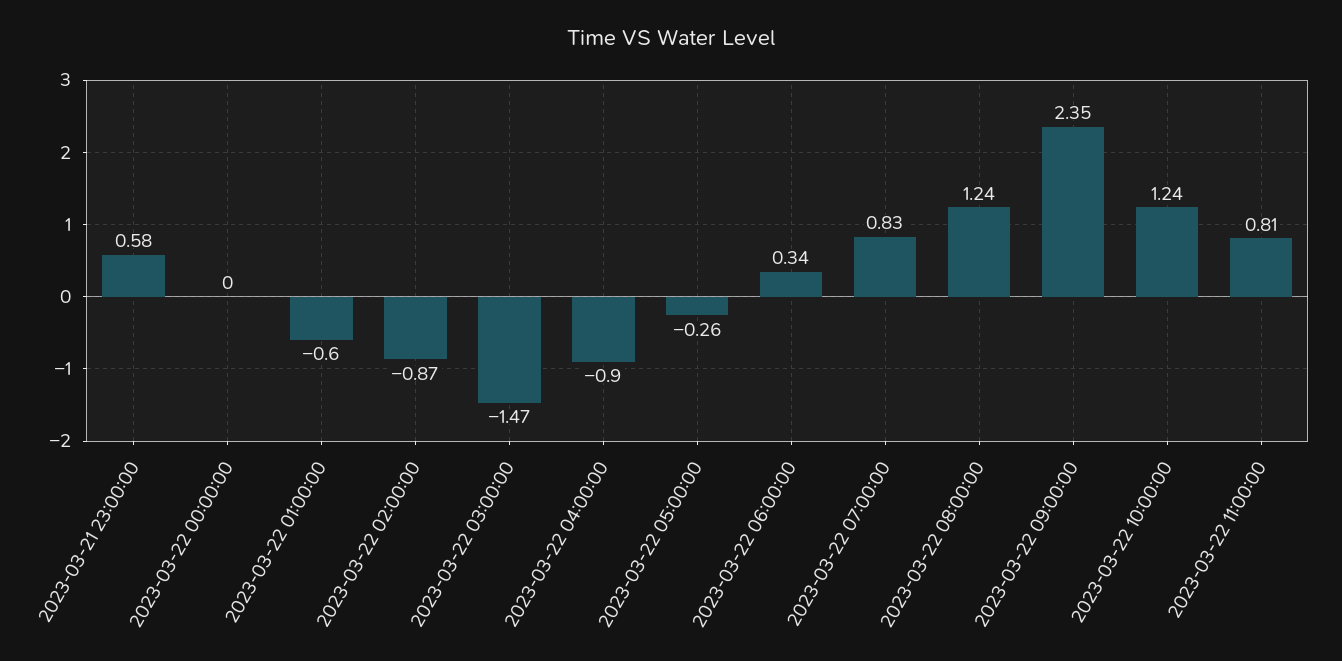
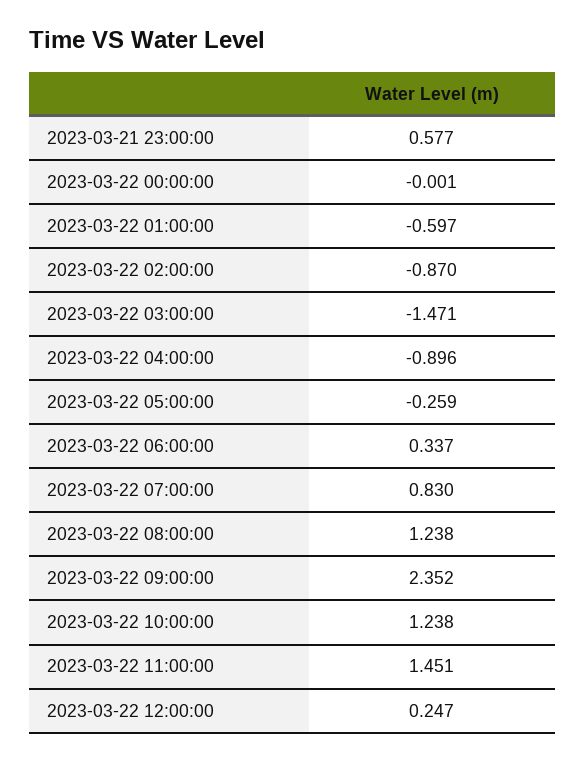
2023-03-22 11:00:00: 0.81 -> 1.451
2023-03-22 12:00:00: none -> 0.247

